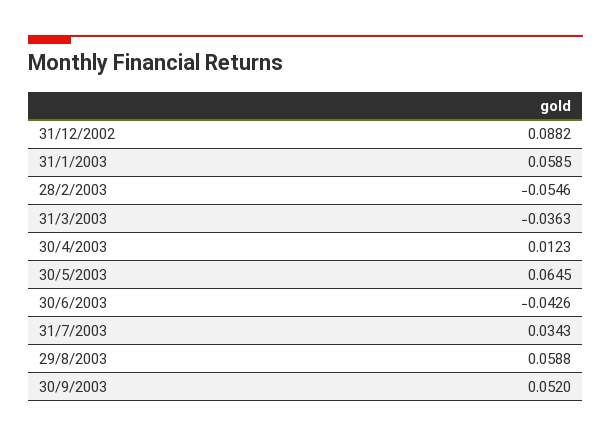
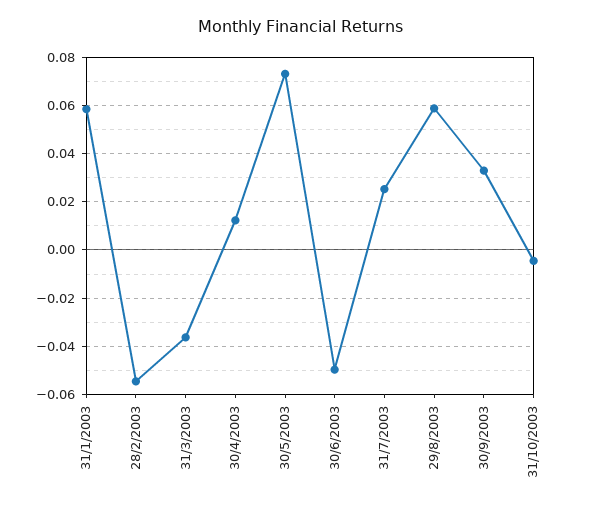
31/12/2002: 0.0882 -> none
30/5/2003: 0.0645 -> 0.0725
30/6/2003: -0.0426 -> -0.05
31/7/2003: 0.0343 -> 0.025
30/9/2003: 0.052 -> 0.0325
31/10/2003: none -> -0.005

